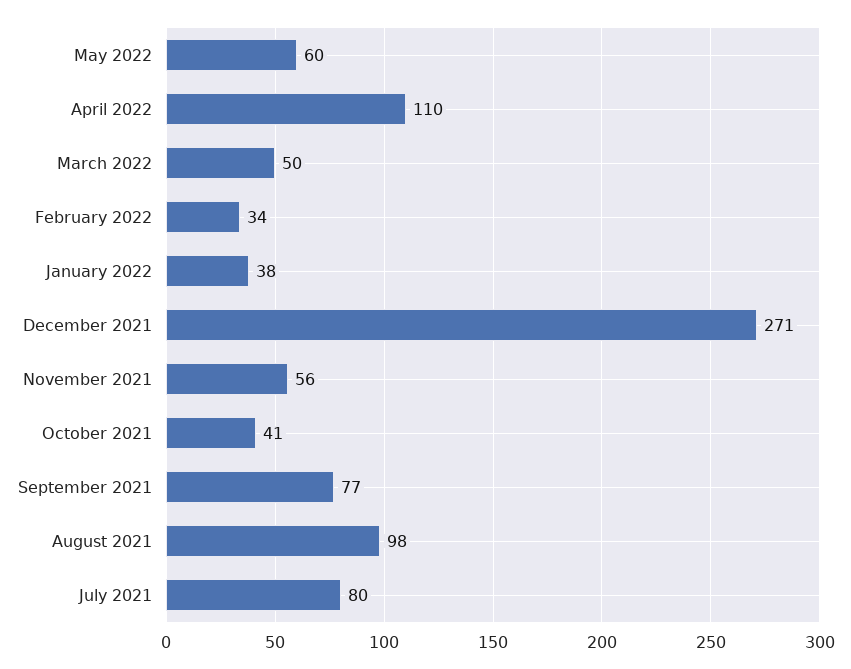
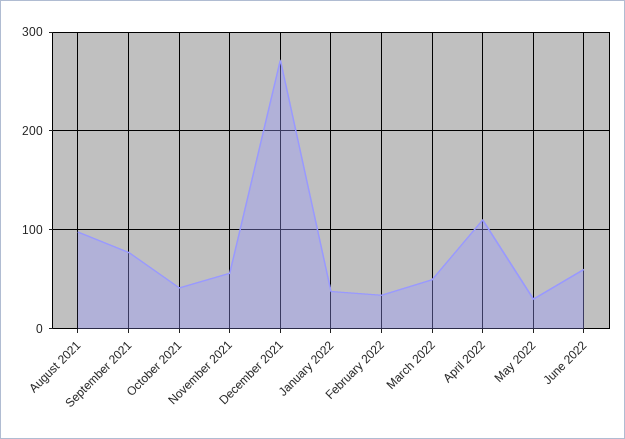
May 2022: 60 -> 30
July 2021: 80 -> none
June 2022: none -> 60

